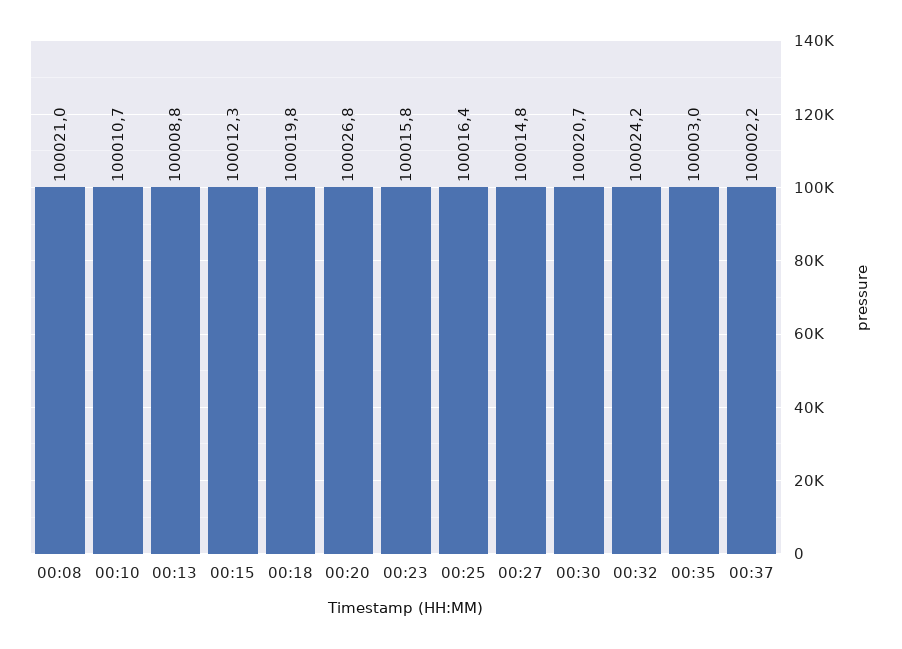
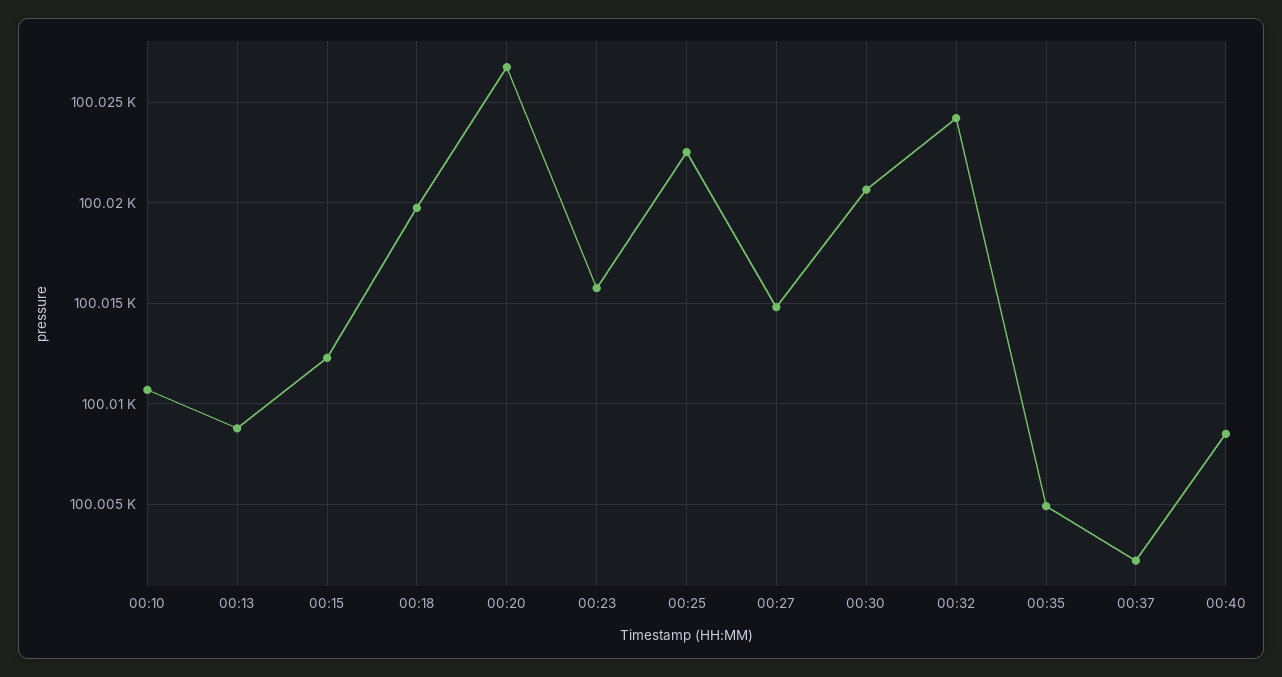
00:08: 100021 -> none
00:25: 100016.4 -> 100022.5
00:35: 100003 -> 100005
00:40: none -> 100008.5

